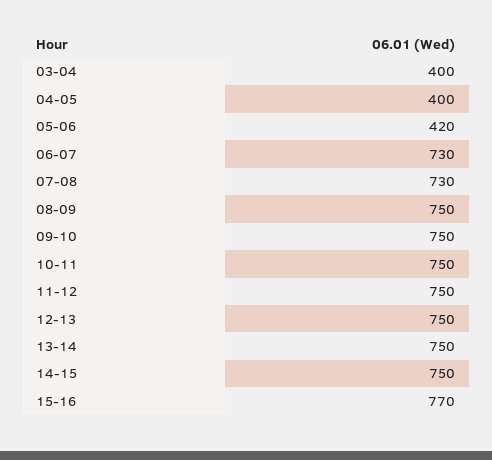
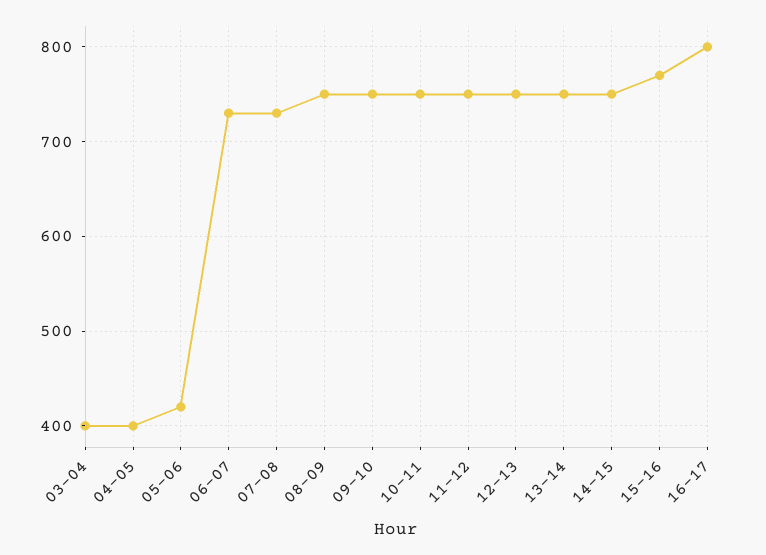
16-17: none -> 800

